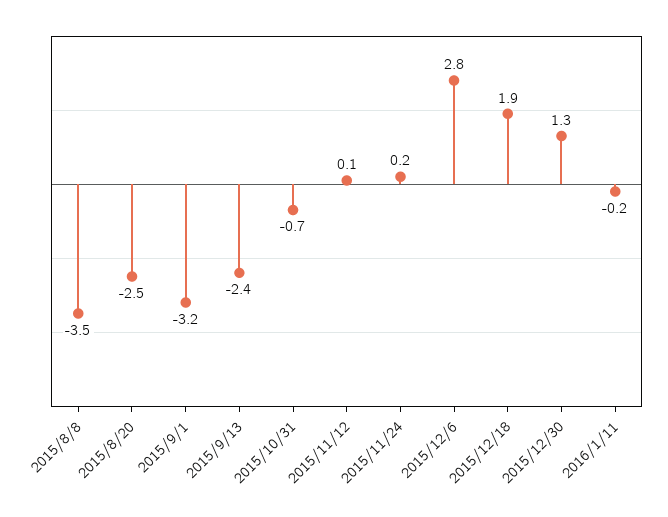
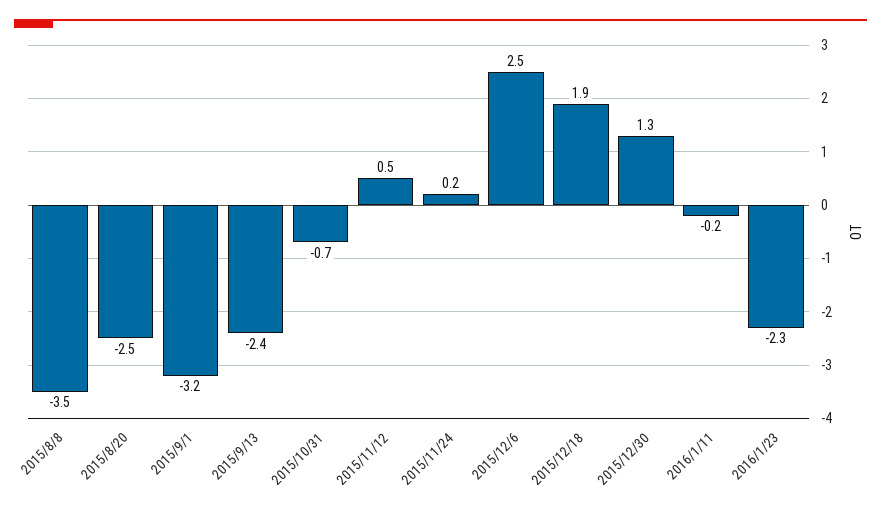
2015/11/12: 0.1 -> 0.5
2015/12/6: 2.8 -> 2.5
2016/1/23: none -> -2.3

